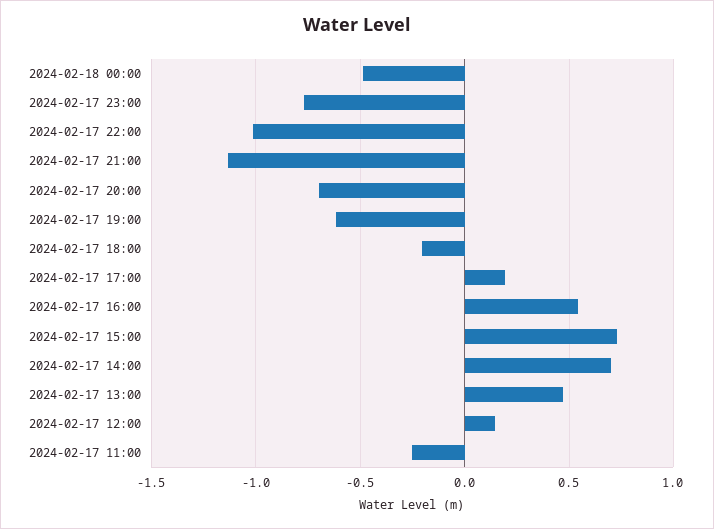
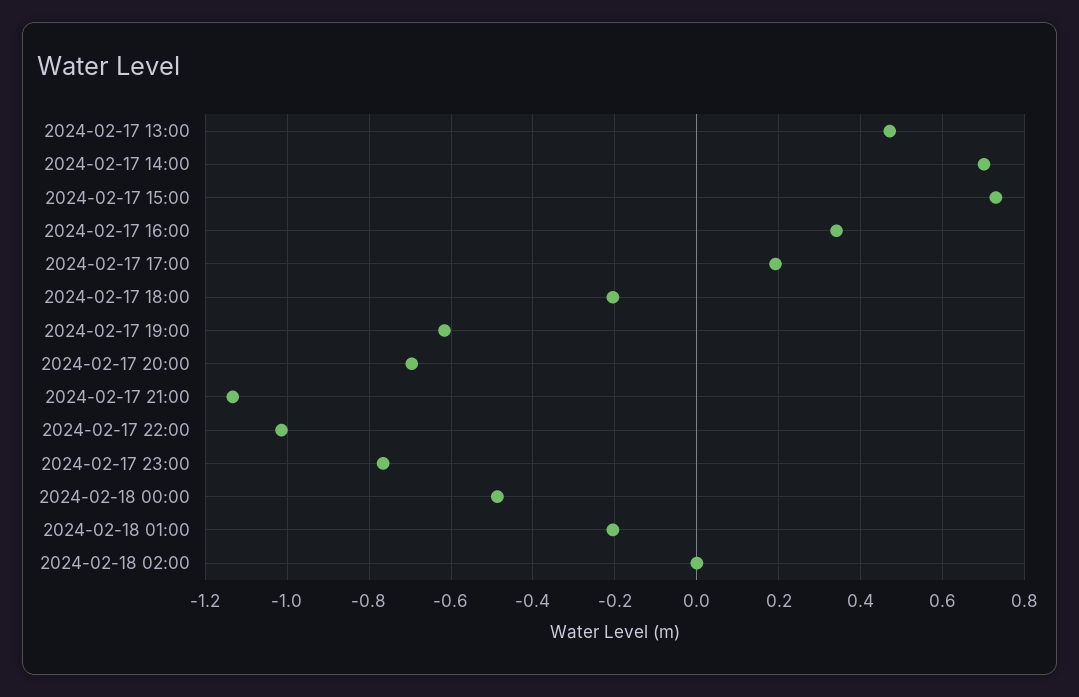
2024-02-17 16:00: 0.55 -> 0.34
2024-02-17 12:00: 0.15 -> none
2024-02-17 11:00: -0.25 -> none
2024-02-18 01:00: none -> -0.2
2024-02-18 02:00: none -> 0

